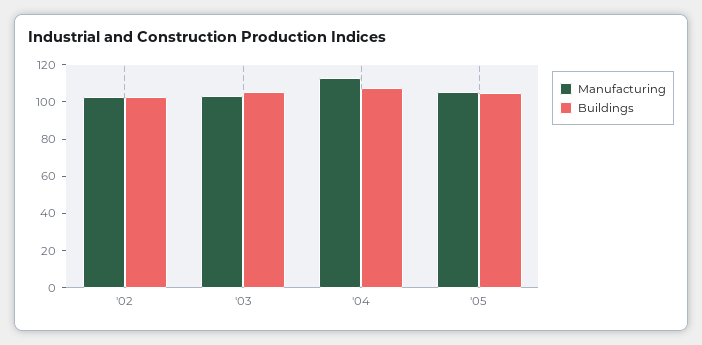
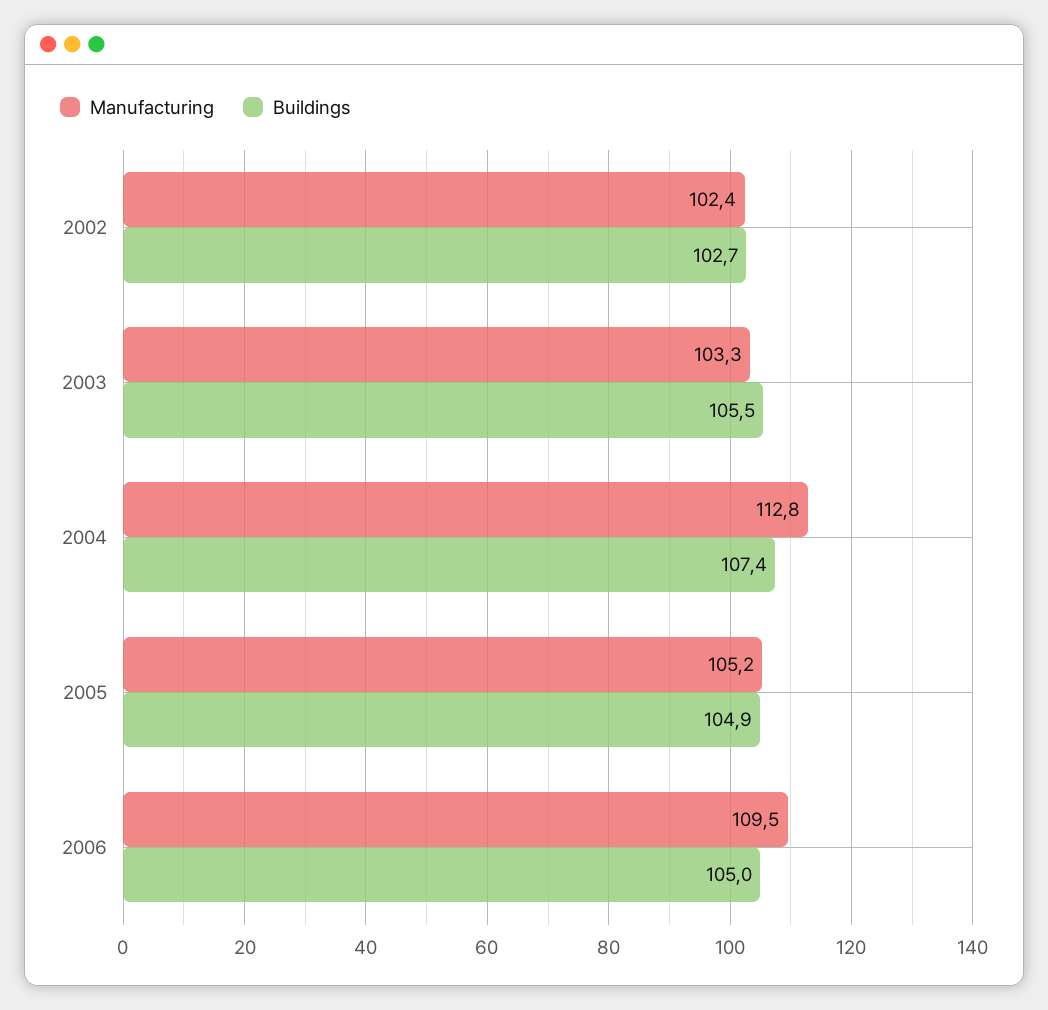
Manufacturing, 2006: none -> 109.5
Buildings, 2006: none -> 105

